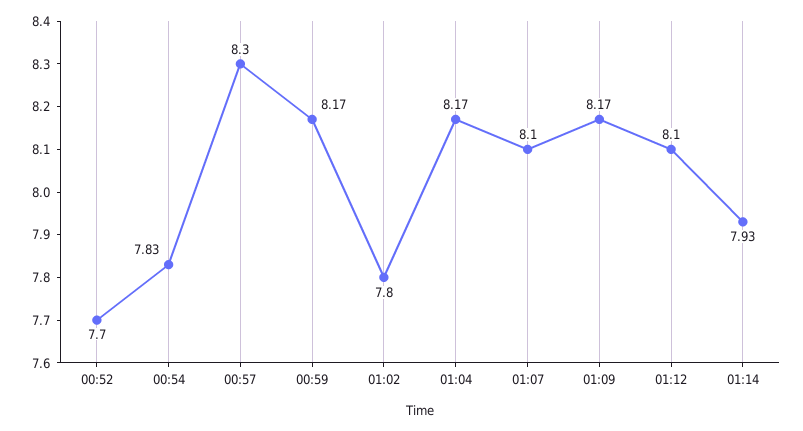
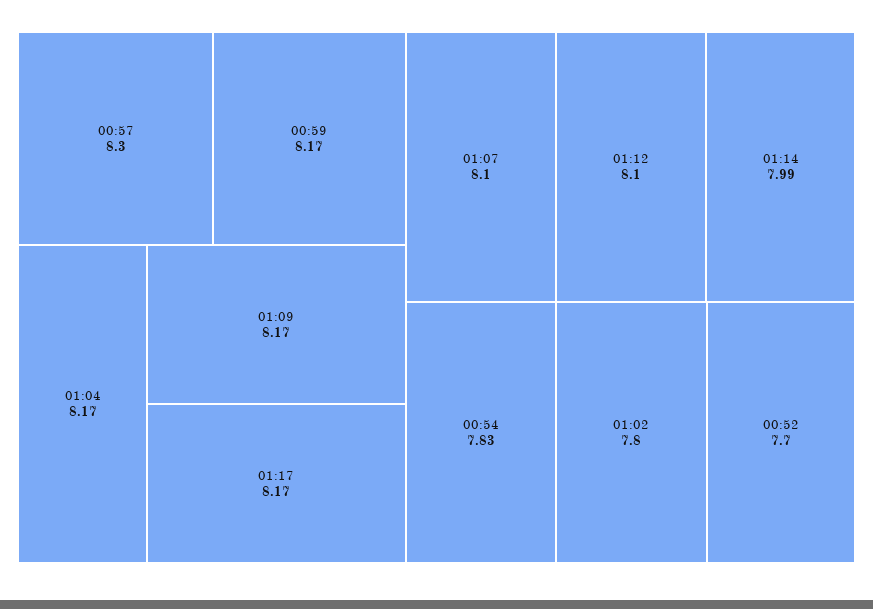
01:14: 7.93 -> 7.99
01:17: none -> 8.17

